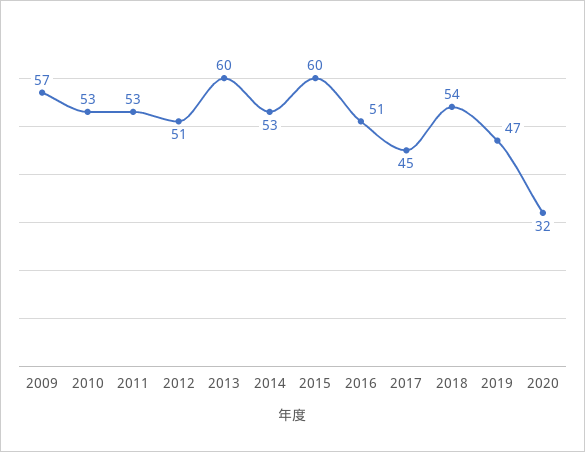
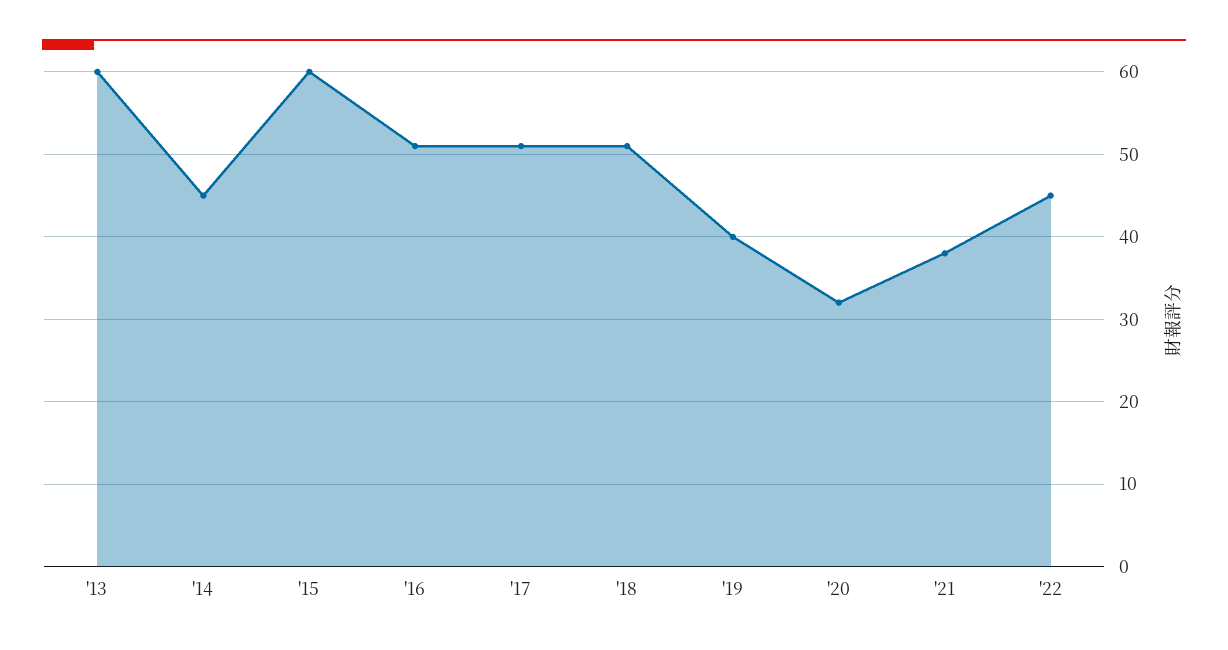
2009: 57 -> none
2010: 53 -> none
2011: 53 -> none
2012: 51 -> none
2014: 53 -> 45
2017: 45 -> 51
2018: 54 -> 51
2019: 47 -> 40
'21: none -> 38
'22: none -> 45

